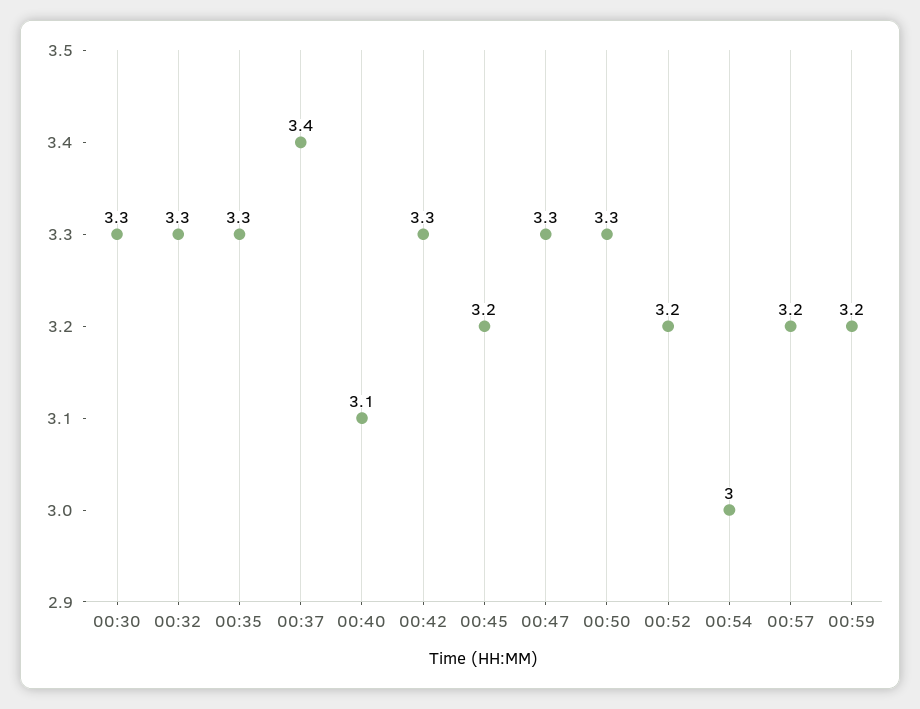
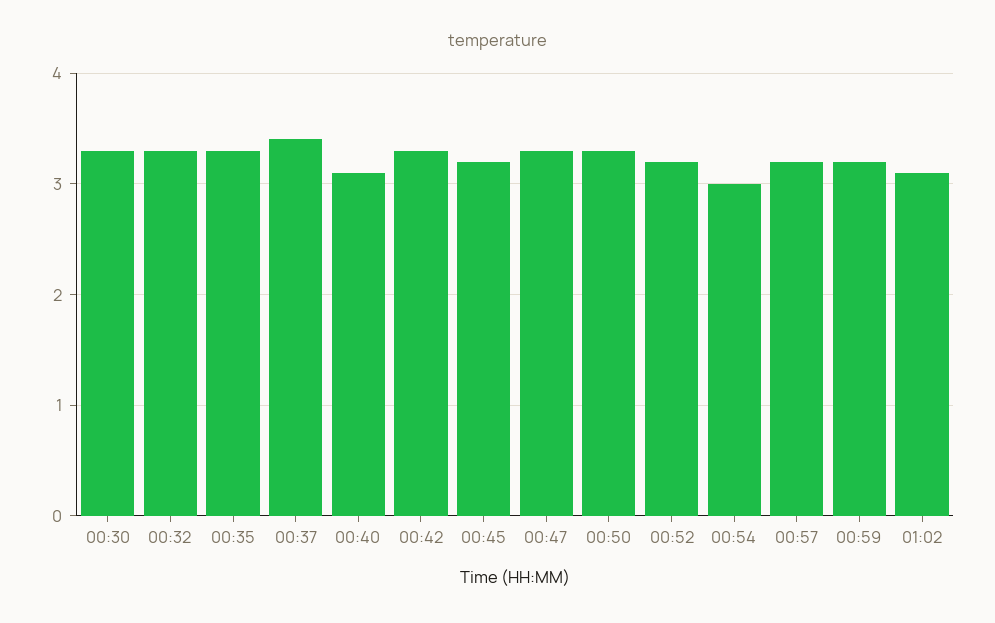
01:02: none -> 3.1

